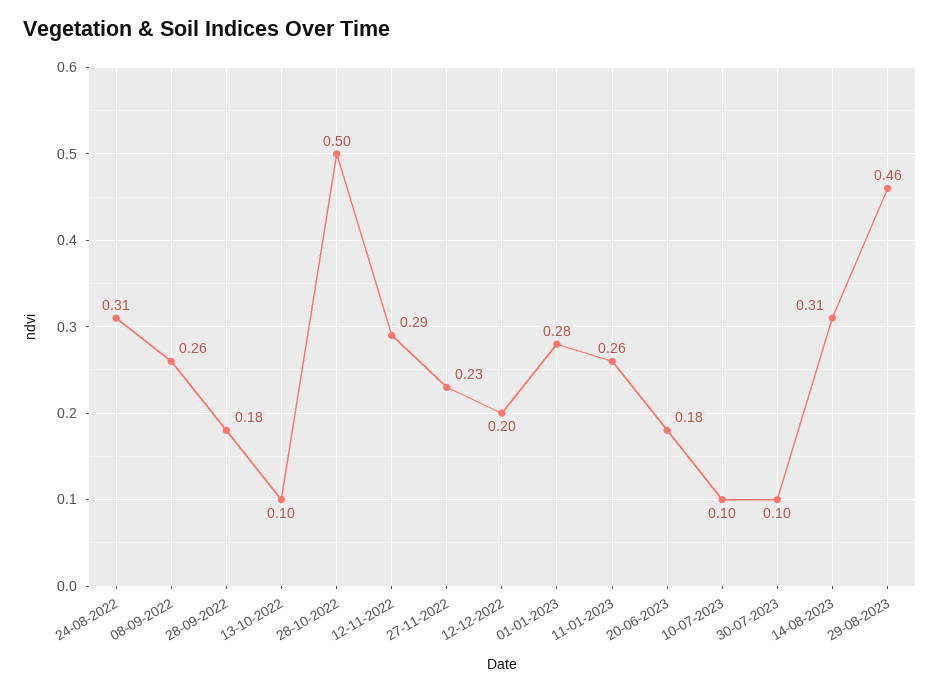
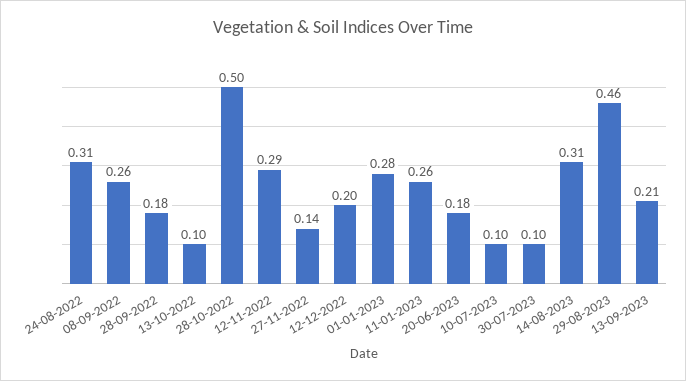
27-11-2022: 0.23 -> 0.14
13-09-2023: none -> 0.21

